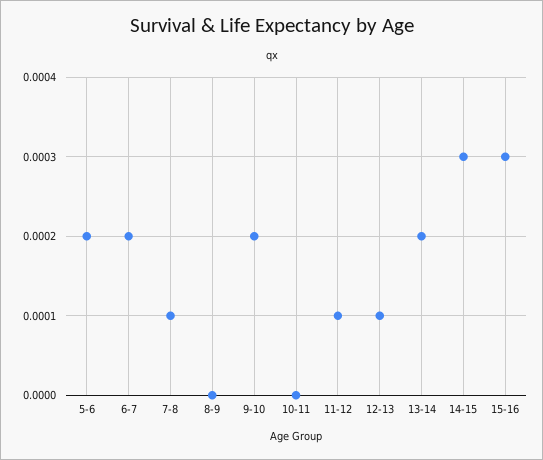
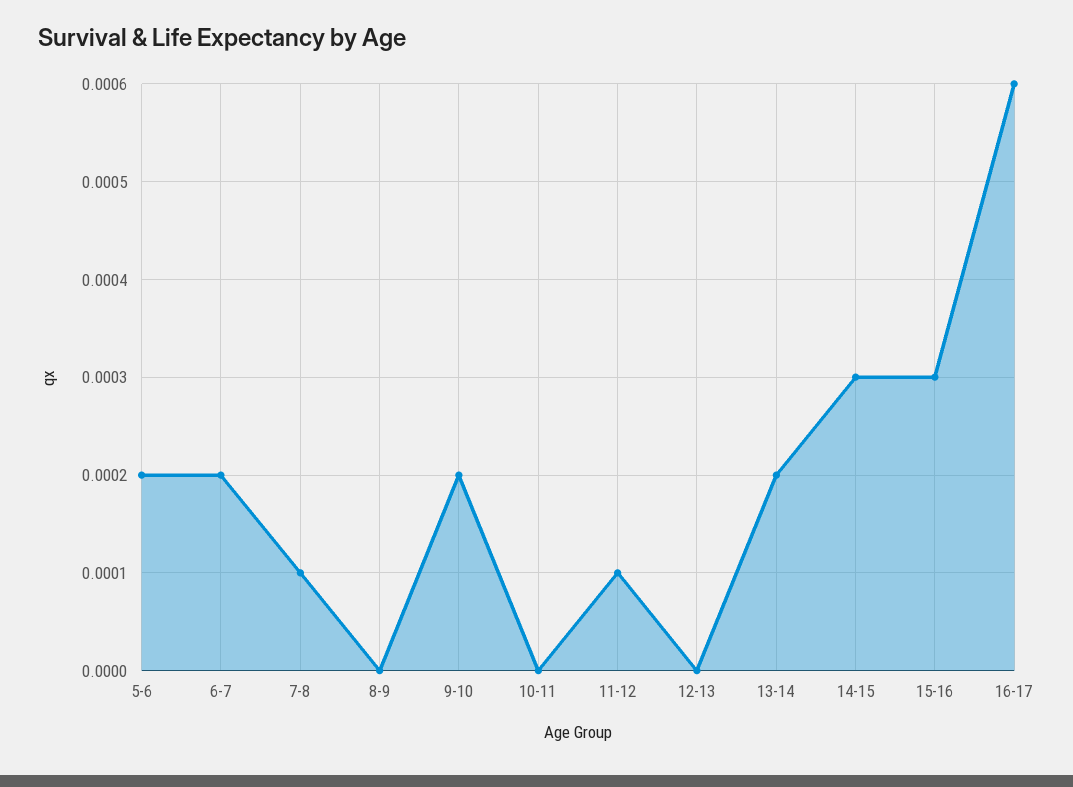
12-13: 0.0001 -> 0
16-17: none -> 0.0006

